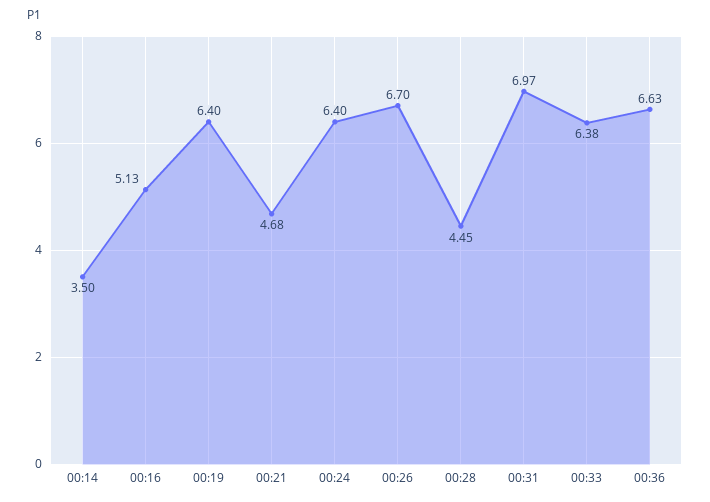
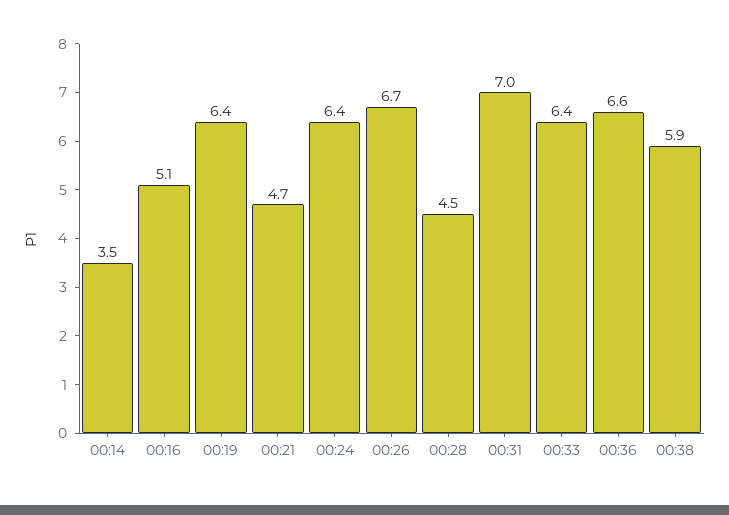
00:38: none -> 5.9

